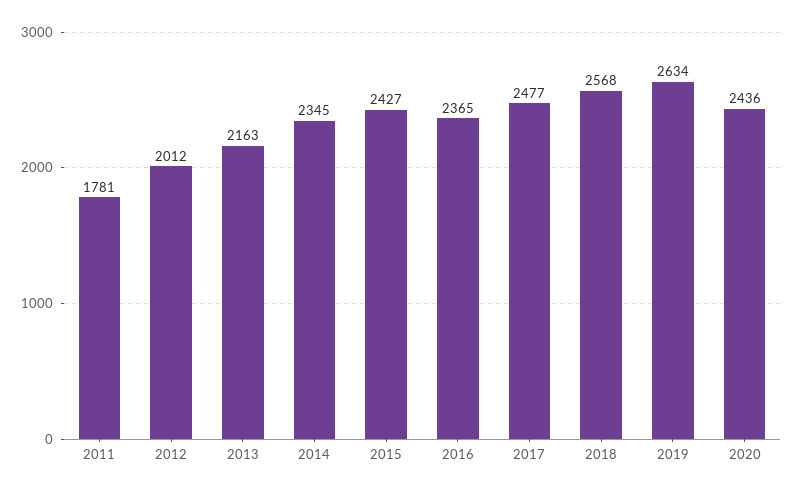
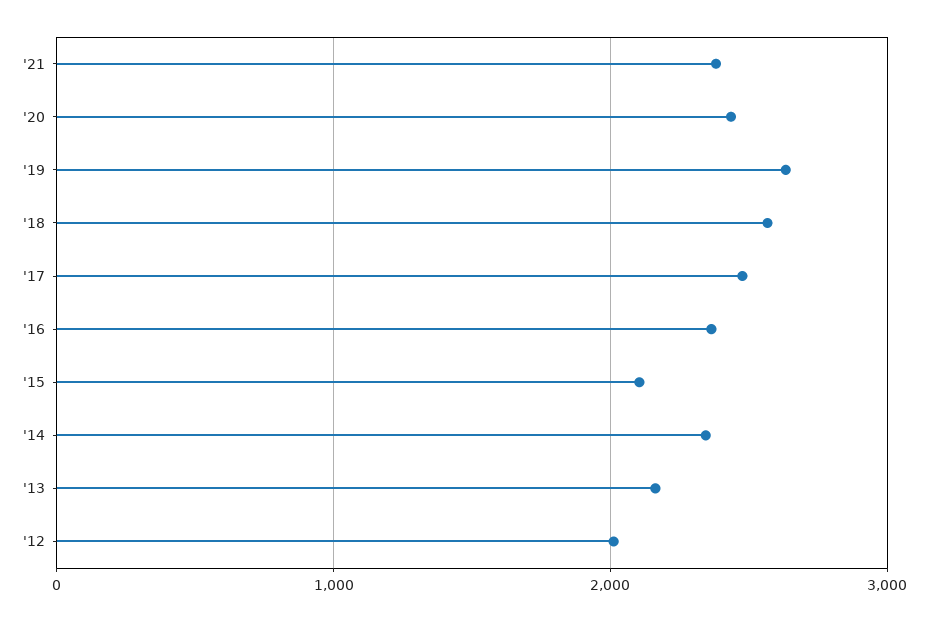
2011: 1781 -> none
2015: 2427 -> 2100
'21: none -> 2400

